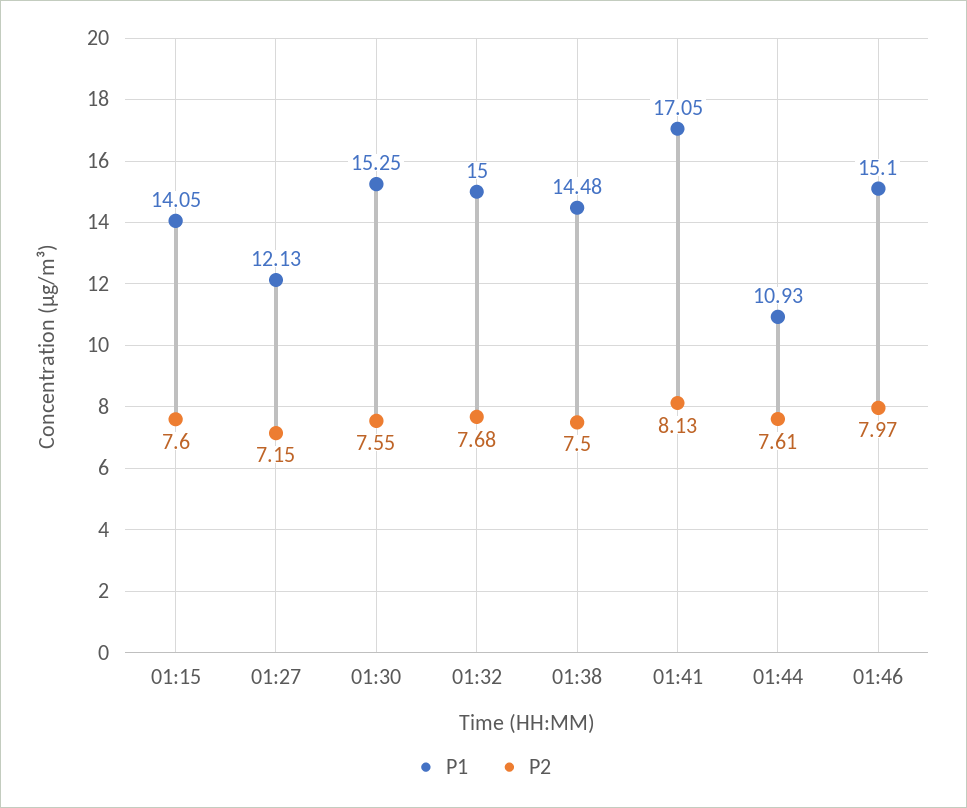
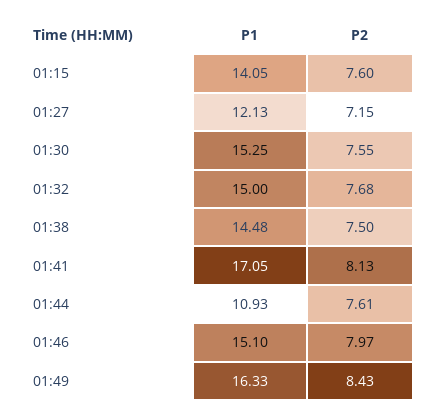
P1, 01:49: none -> 16.33
P2, 01:49: none -> 8.43

